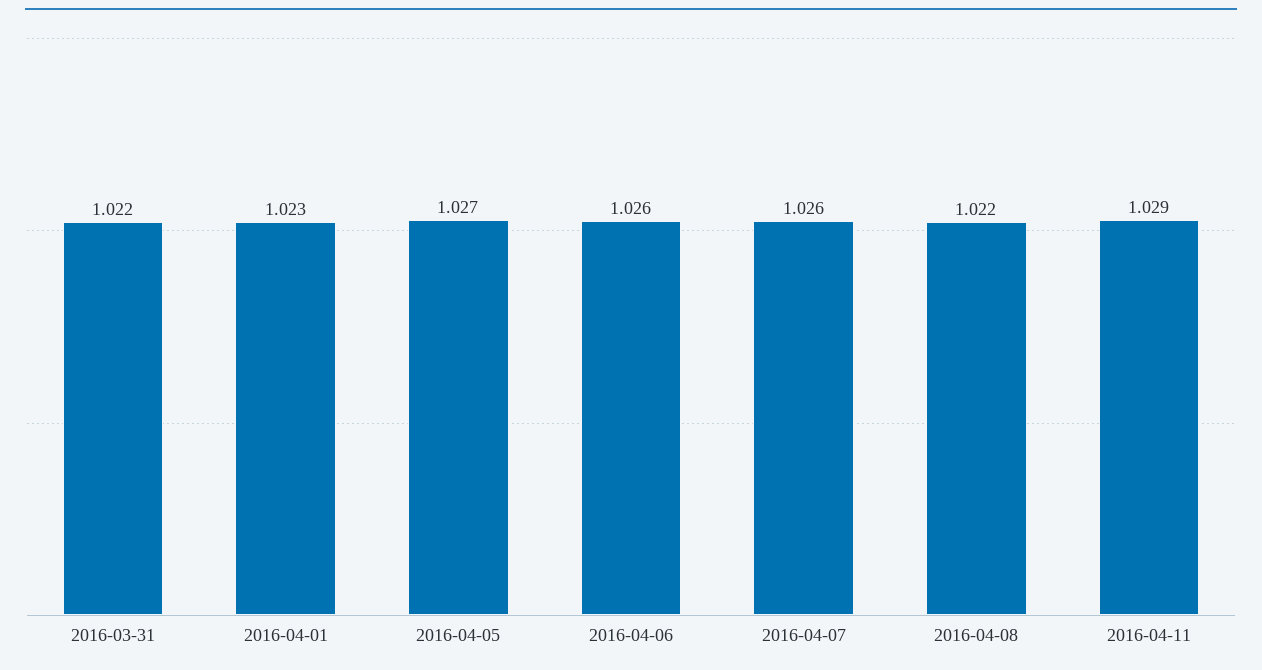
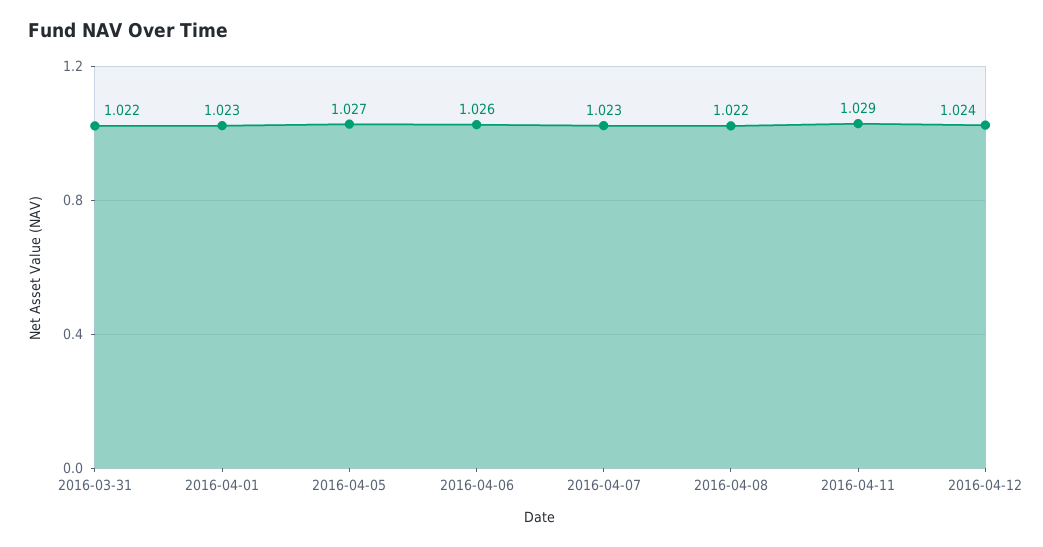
2016-04-07: 1.026 -> 1.023
2016-04-12: none -> 1.024

